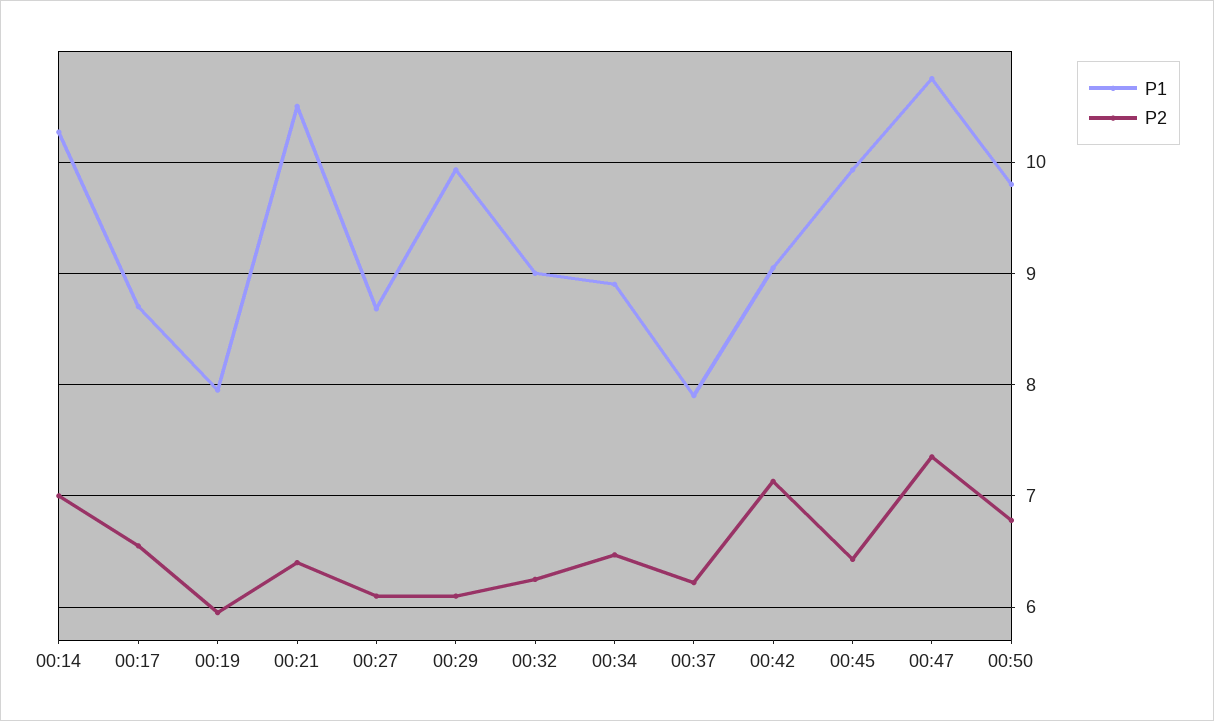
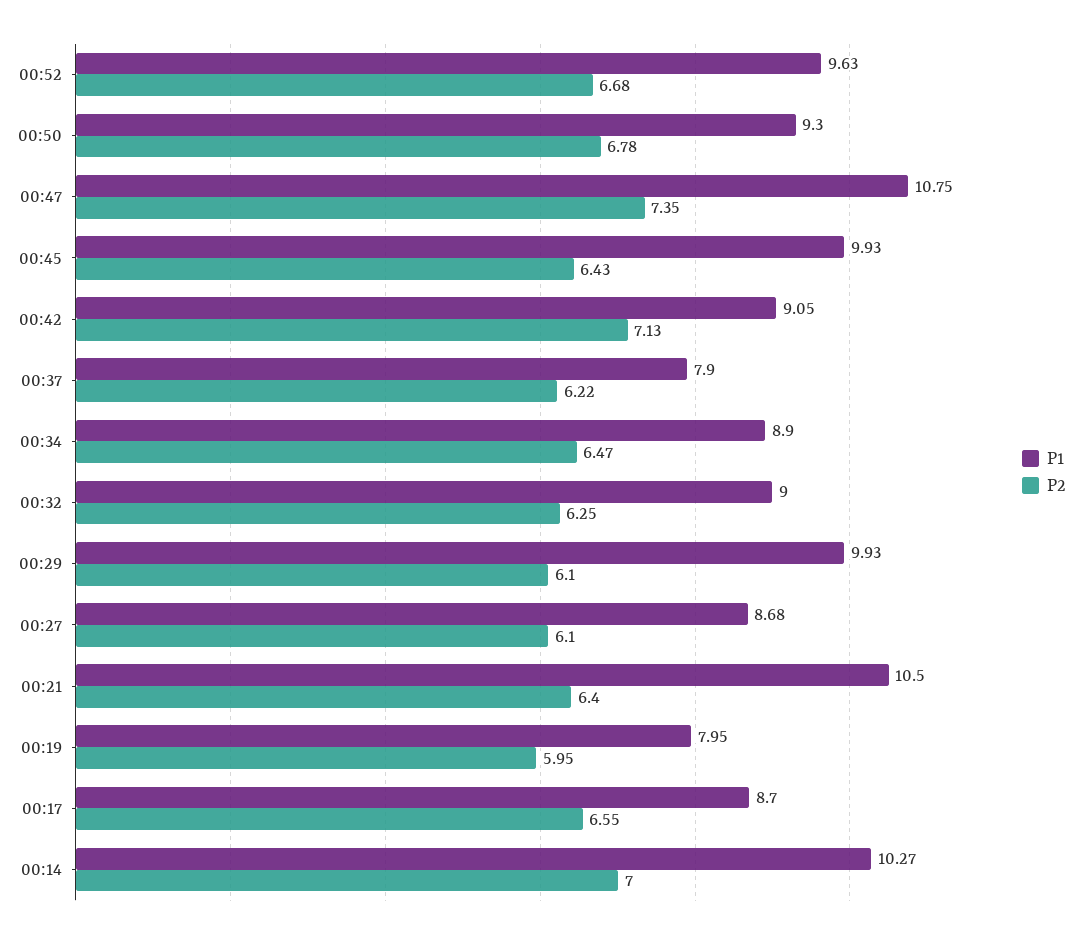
P1, 00:50: 9.8 -> 9.3
P1, 00:52: none -> 9.63
P2, 00:52: none -> 6.68

